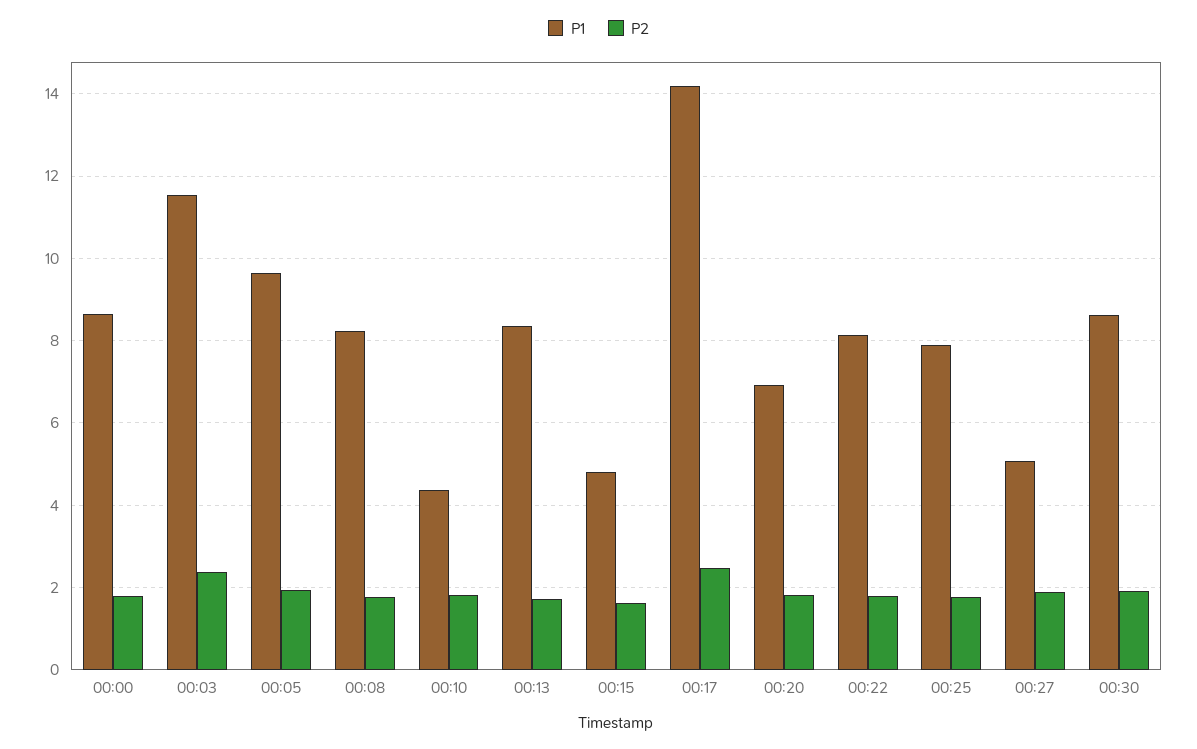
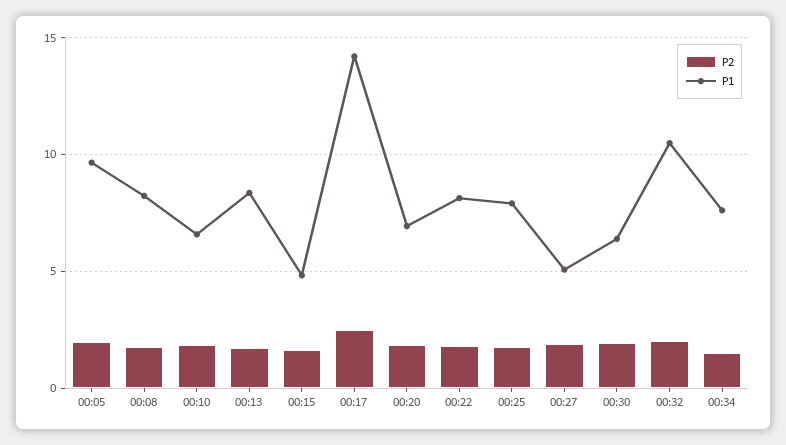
P1, 00:00: 8.6 -> none
P2, 00:00: 1.8 -> none
P1, 00:03: 11.6 -> none
P2, 00:03: 2.4 -> none
P1, 00:10: 4.4 -> 6.5
P1, 00:30: 8.6 -> 6.5
P2, 00:32: none -> 2
P1, 00:32: none -> 10.5
P2, 00:34: none -> 1.5
P1, 00:34: none -> 7.5

